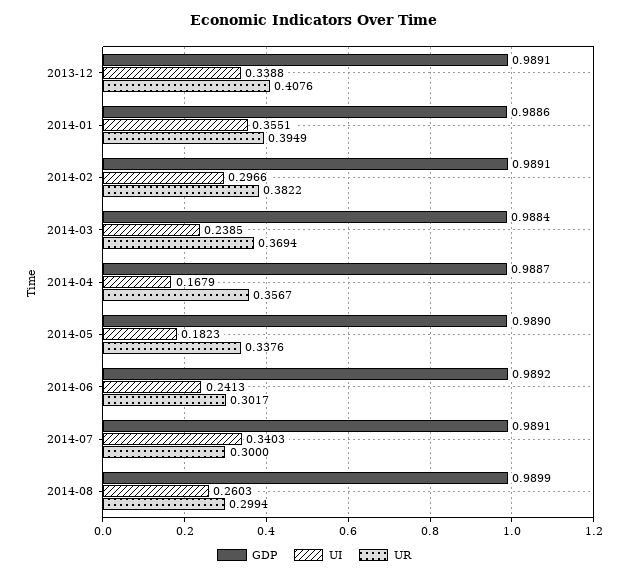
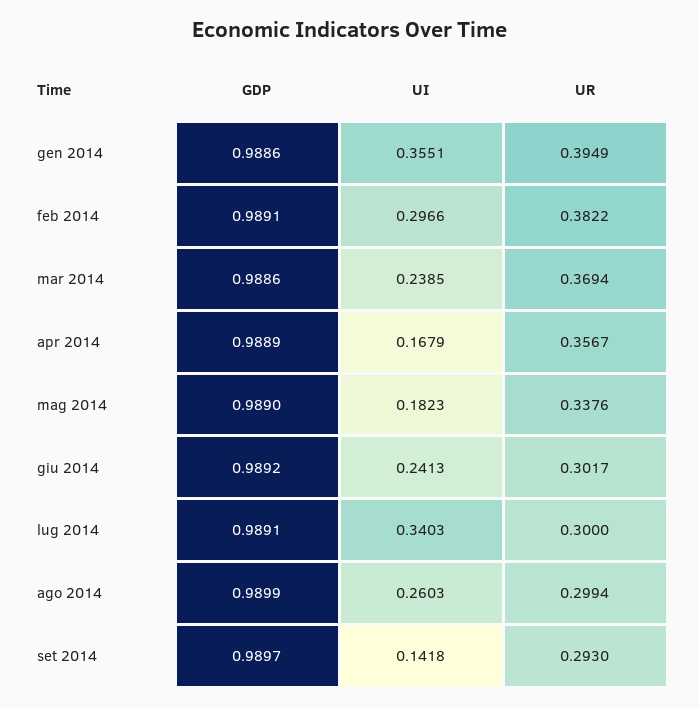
GDP, 2013-12: 0.9891 -> none
UI, 2013-12: 0.3388 -> none
UR, 2013-12: 0.4076 -> none
GDP, 2014-03: 0.9884 -> 0.9886
GDP, 2014-04: 0.9887 -> 0.9889
GDP, set 2014: none -> 0.9897
UI, set 2014: none -> 0.1418
UR, set 2014: none -> 0.293

